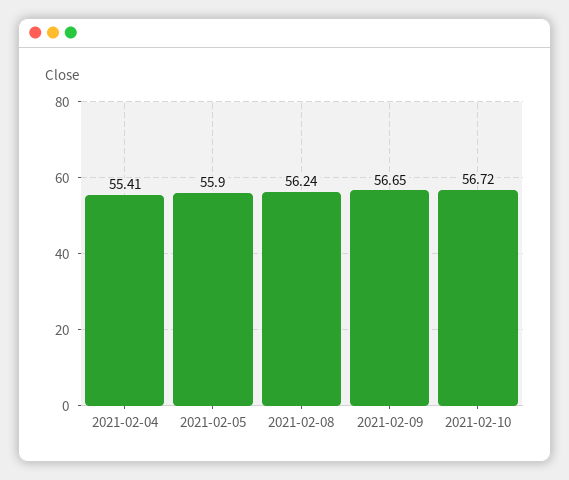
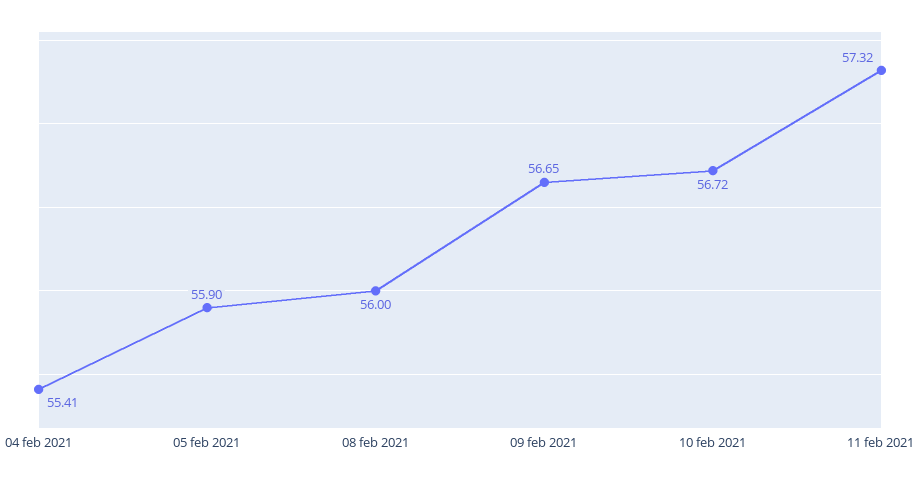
2021-02-08: 56.24 -> 56
11 feb 2021: none -> 57.32

